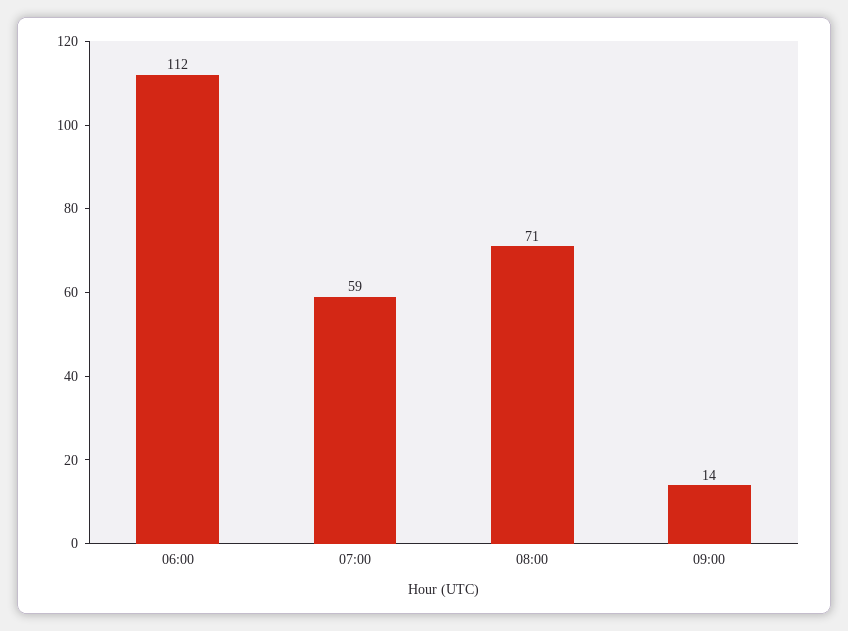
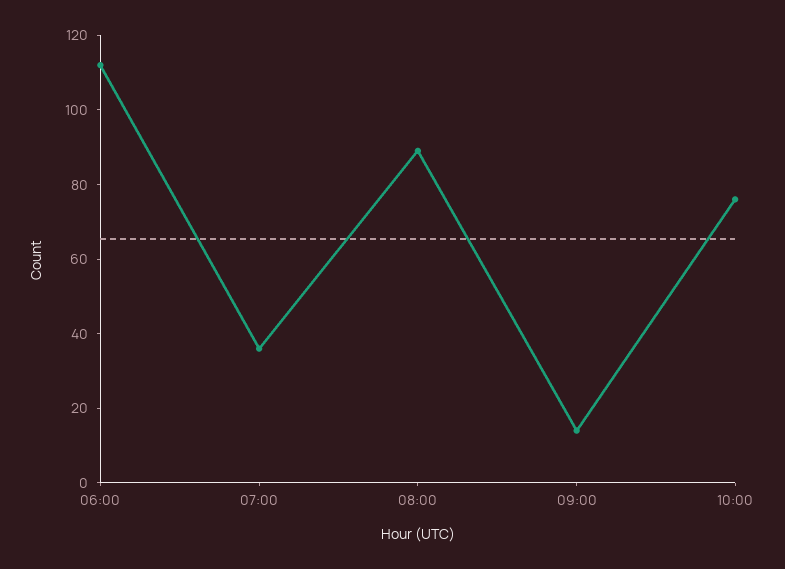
07:00: 59 -> 35
08:00: 71 -> 90
10:00: none -> 75

